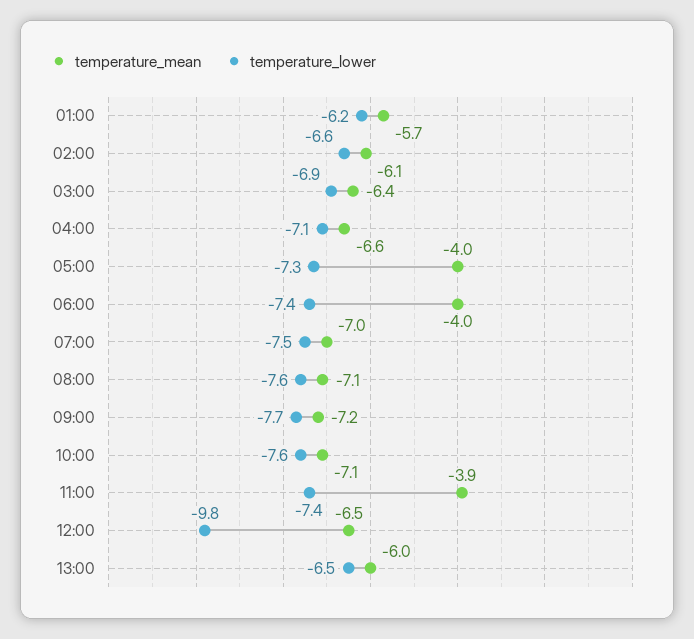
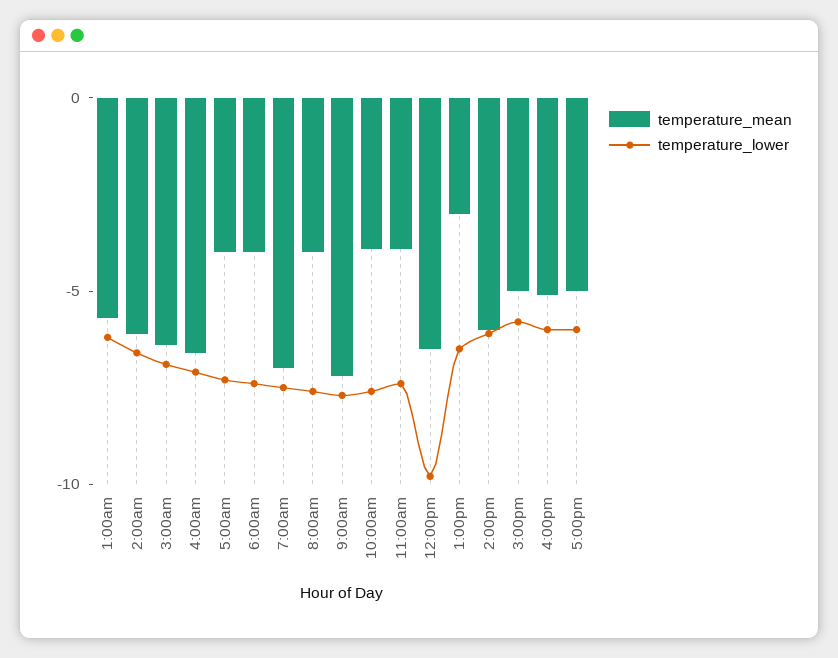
temperature_mean, 08:00: -7.1 -> -4
temperature_mean, 10:00: -7.1 -> -4
temperature_mean, 13:00: -6 -> -3
temperature_mean, 2:00pm: none -> -6
temperature_lower, 2:00pm: none -> -6
temperature_mean, 3:00pm: none -> -5
temperature_lower, 3:00pm: none -> -6
temperature_mean, 4:00pm: none -> -5
temperature_lower, 4:00pm: none -> -6
temperature_mean, 5:00pm: none -> -5
temperature_lower, 5:00pm: none -> -6

